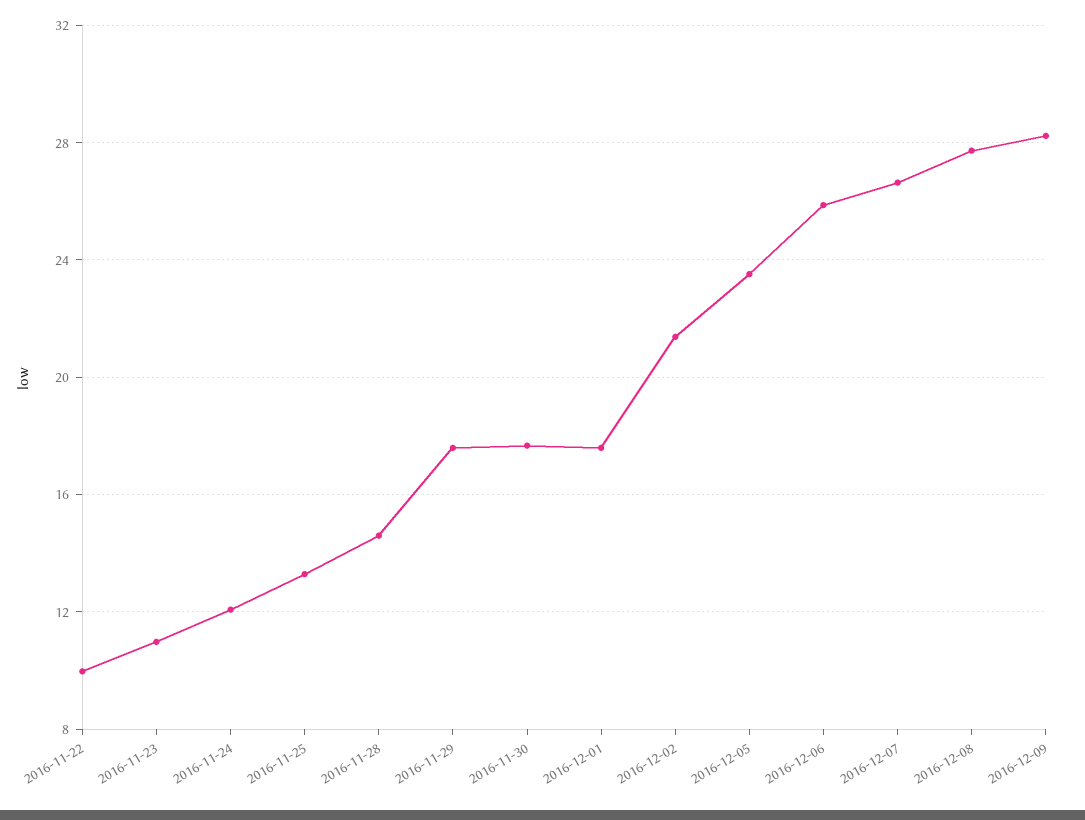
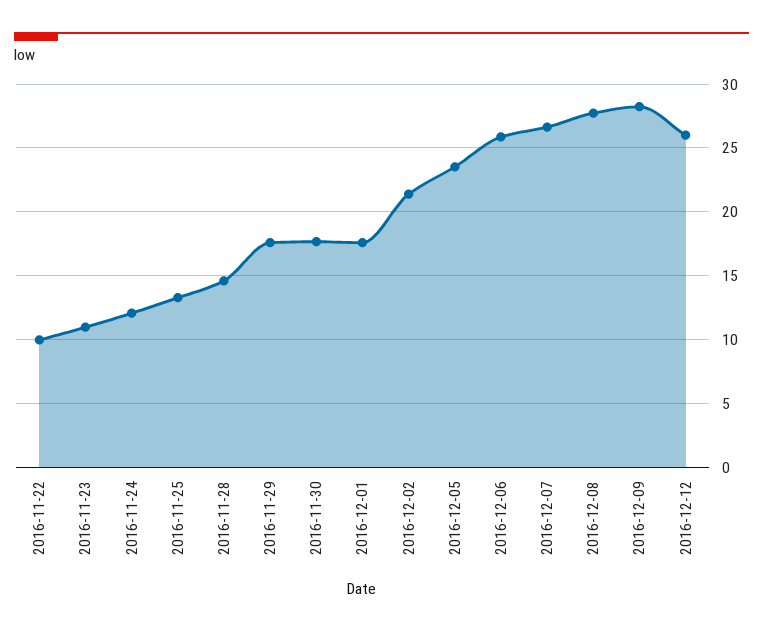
2016-12-12: none -> 26

